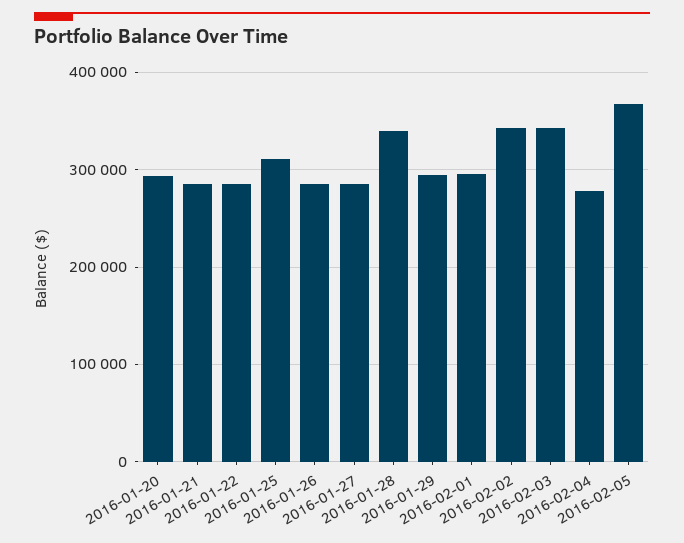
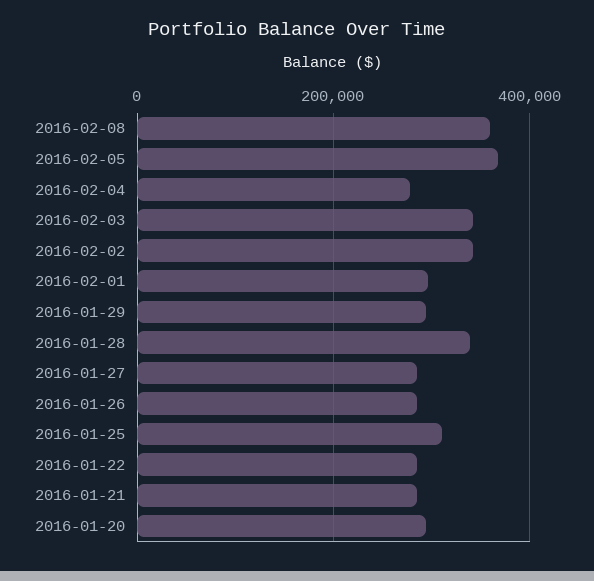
2016-02-08: none -> 360000

